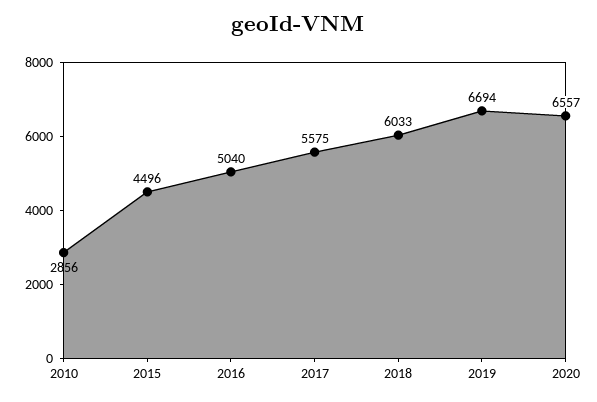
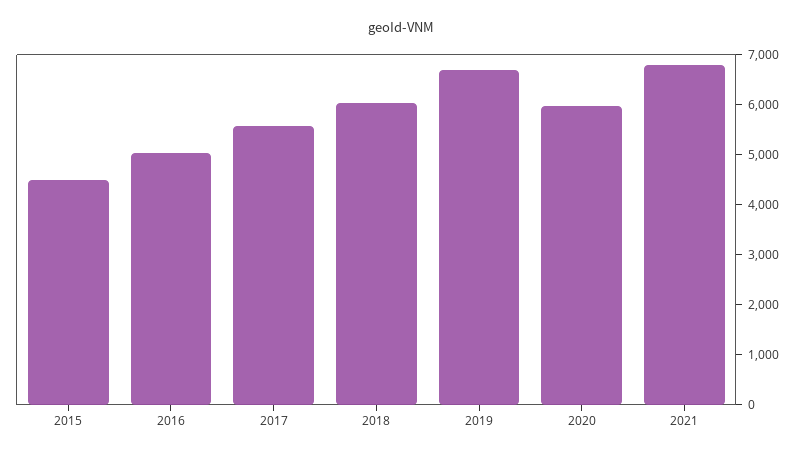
2010: 2856 -> none
2020: 6557 -> 6000
2021: none -> 6800

